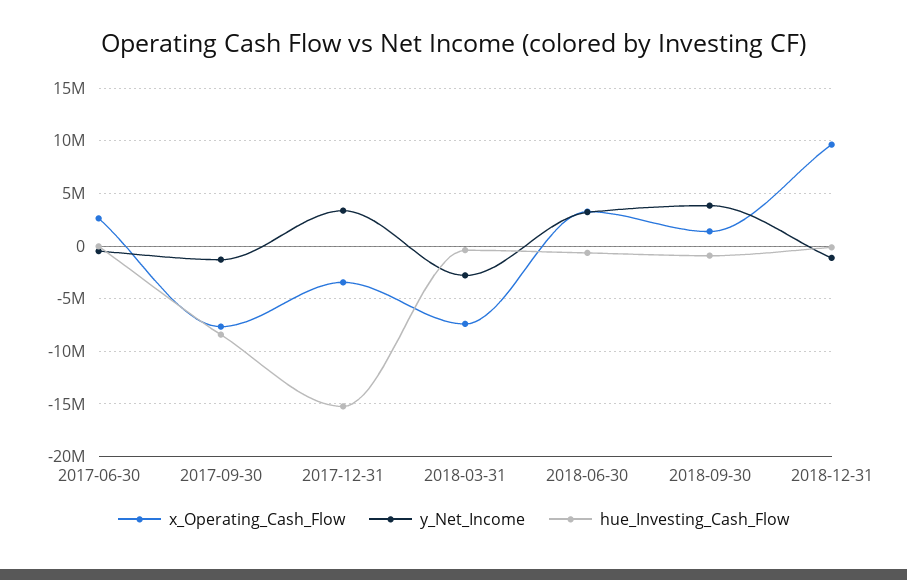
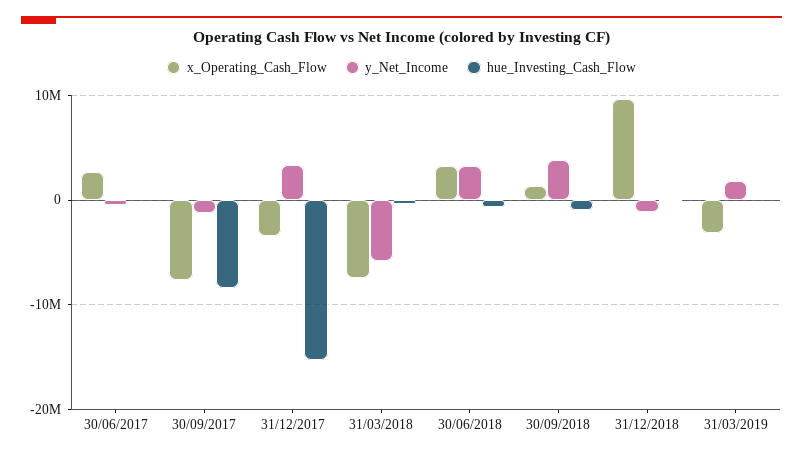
y_Net_Income, 2018-03-31: -3000000 -> -6000000
x_Operating_Cash_Flow, 31/03/2019: none -> -3000000
y_Net_Income, 31/03/2019: none -> 2000000
hue_Investing_Cash_Flow, 31/03/2019: none -> 0

